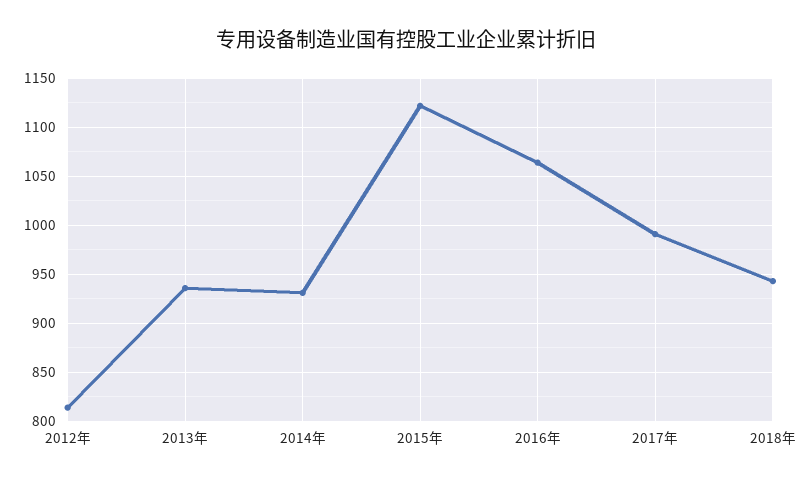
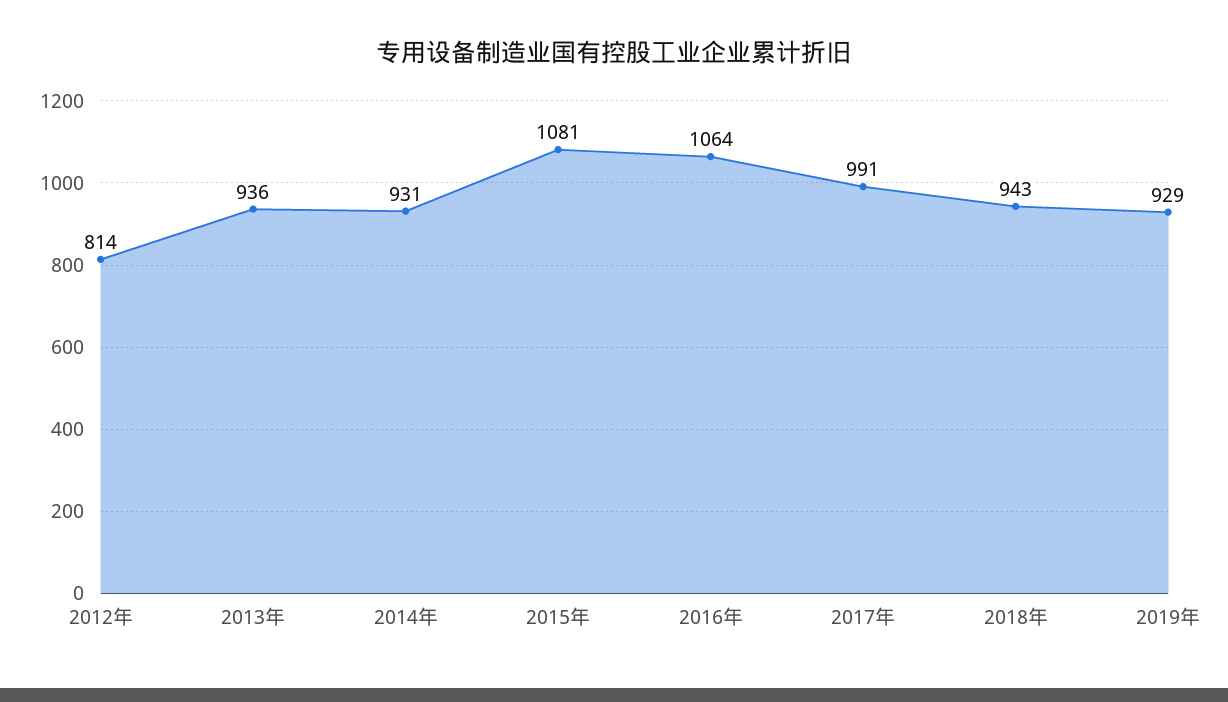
2015年: 1120 -> 1081
2019年: none -> 929

